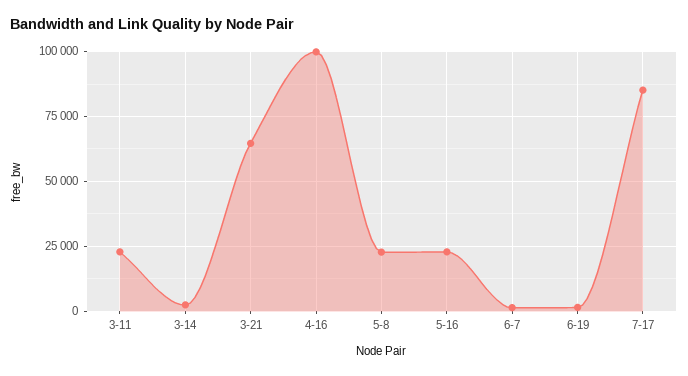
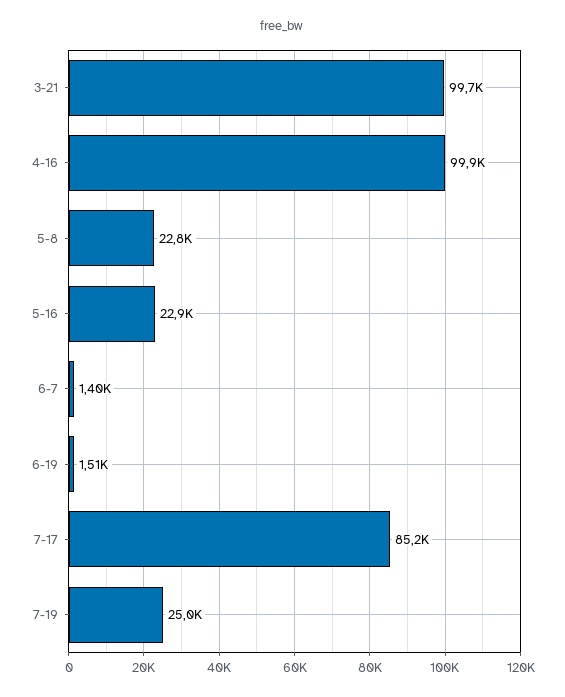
3-11: 22500 -> none
3-14: 2500 -> none
3-21: 65000 -> 99700
7-19: none -> 25000

